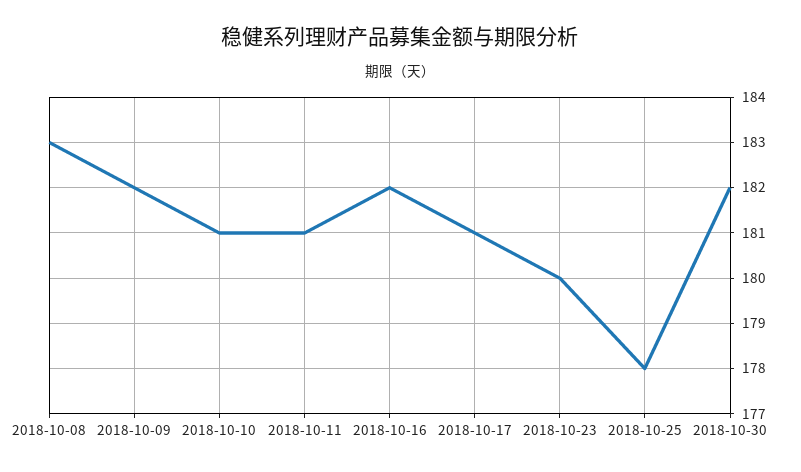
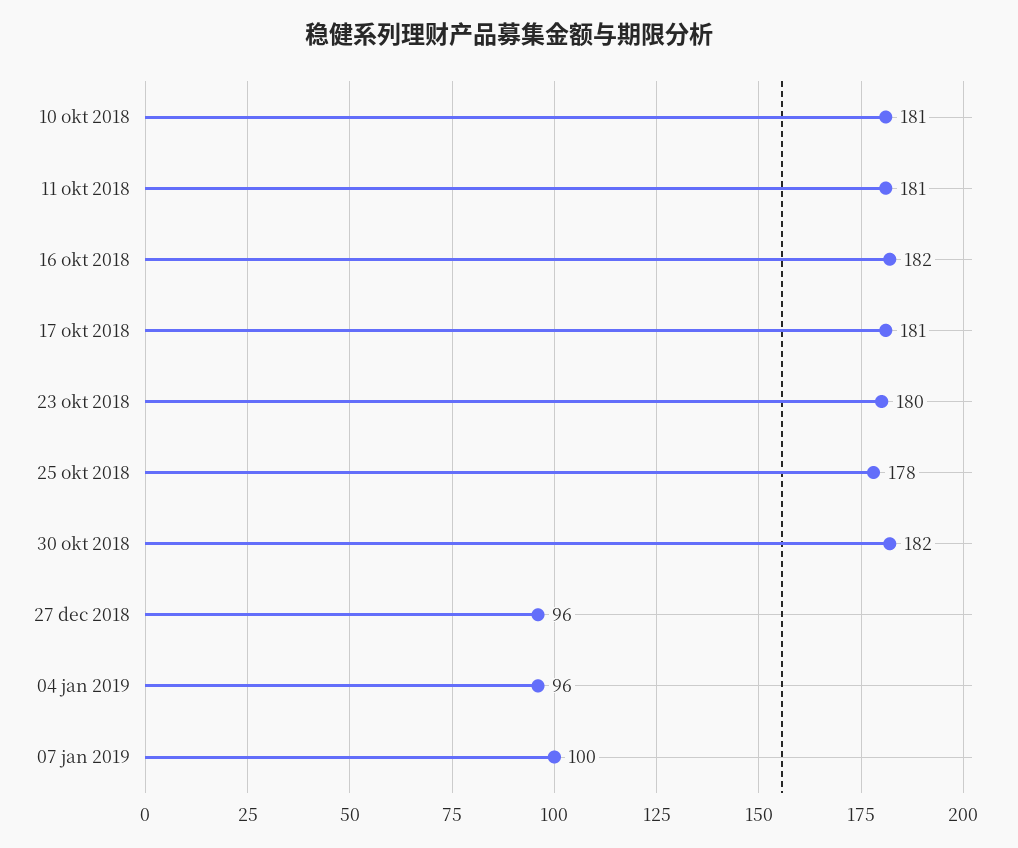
2018-10-08: 183 -> none
2018-10-09: 182 -> none
27 dec 2018: none -> 96
04 jan 2019: none -> 96
07 jan 2019: none -> 100

